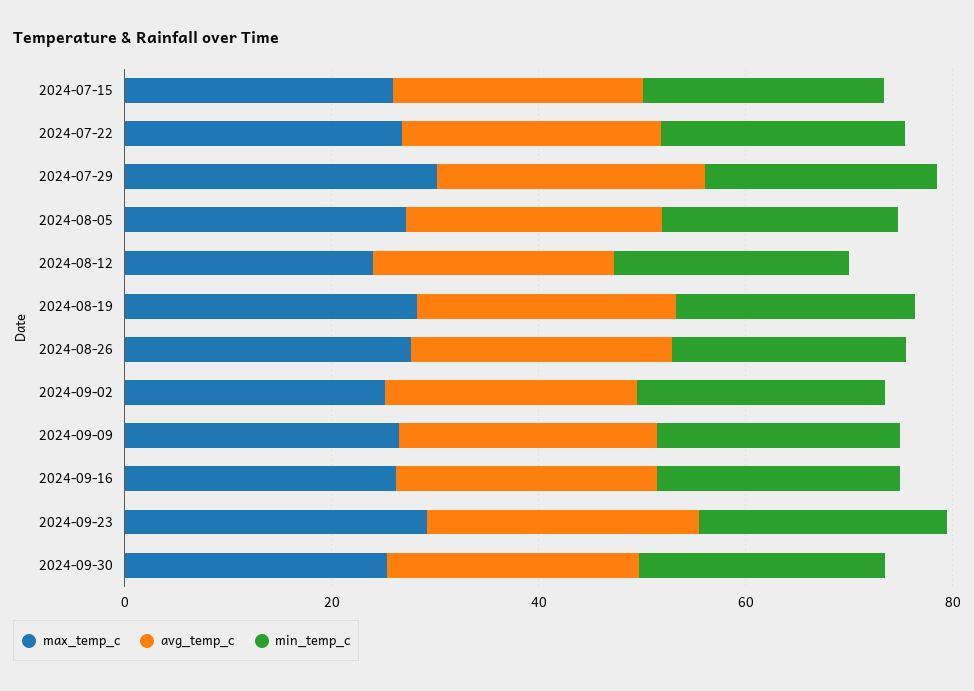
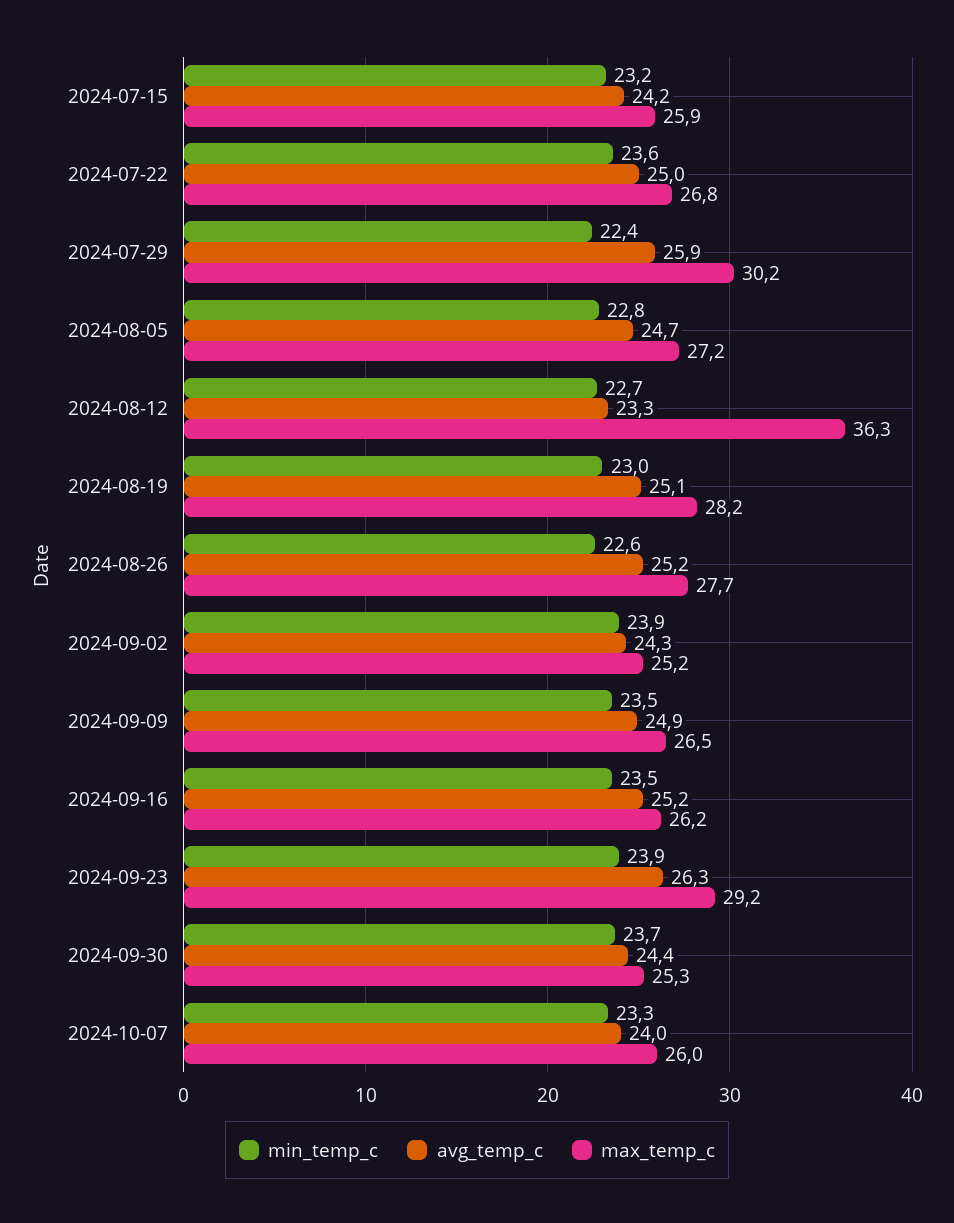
max_temp_c, 2024-08-12: 25 -> 36.3
min_temp_c, 2024-10-07: none -> 23.3
avg_temp_c, 2024-10-07: none -> 24
max_temp_c, 2024-10-07: none -> 26

